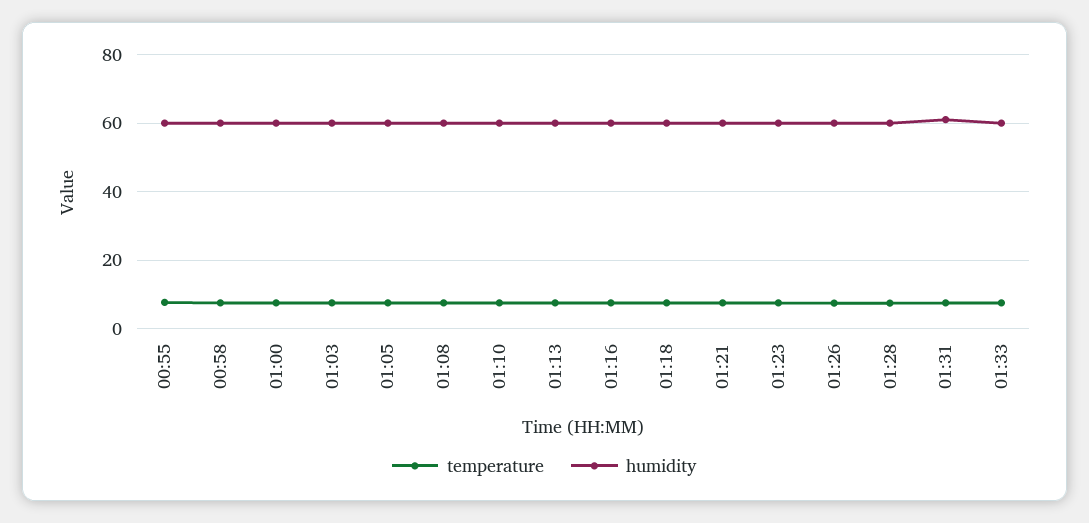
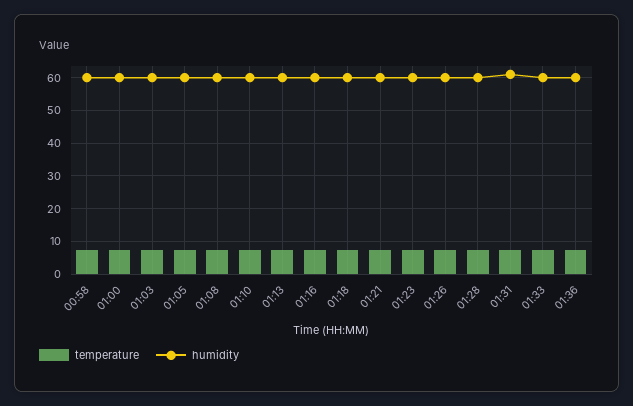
temperature, 00:55: 8 -> none
humidity, 00:55: 60 -> none
temperature, 01:36: none -> 8
humidity, 01:36: none -> 60

